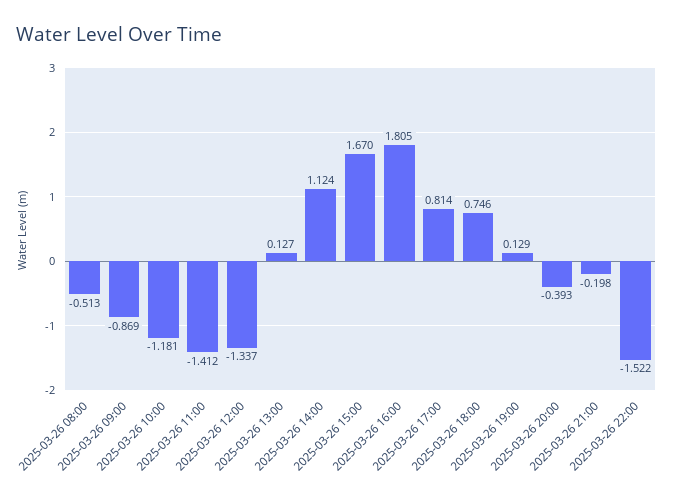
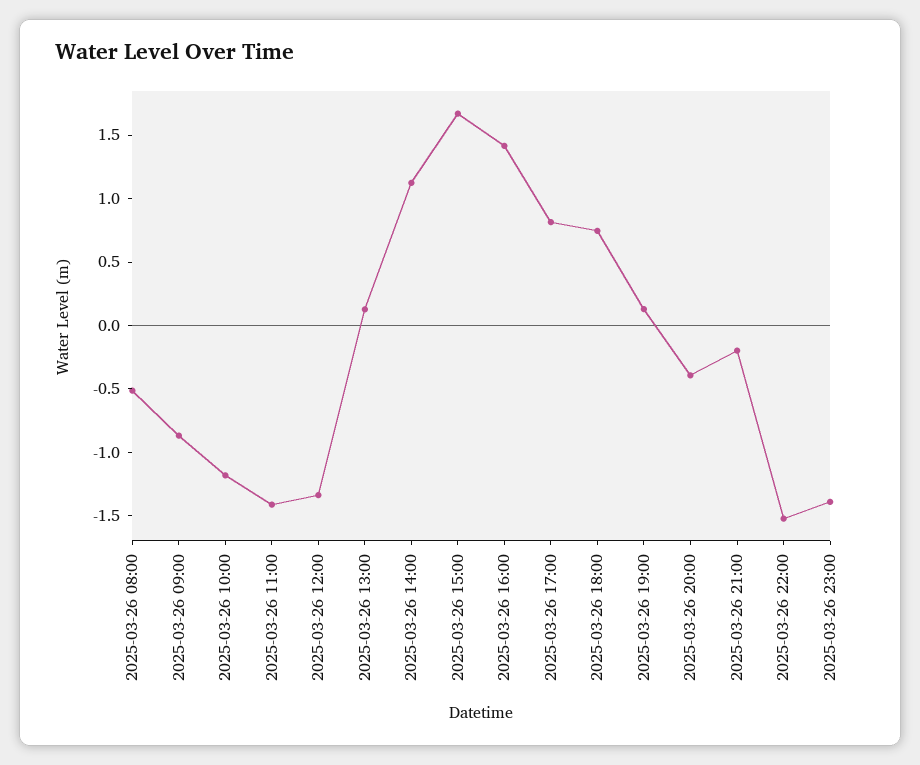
2025-03-26 16:00: 1.805 -> 1.4
2025-03-26 23:00: none -> -1.4

